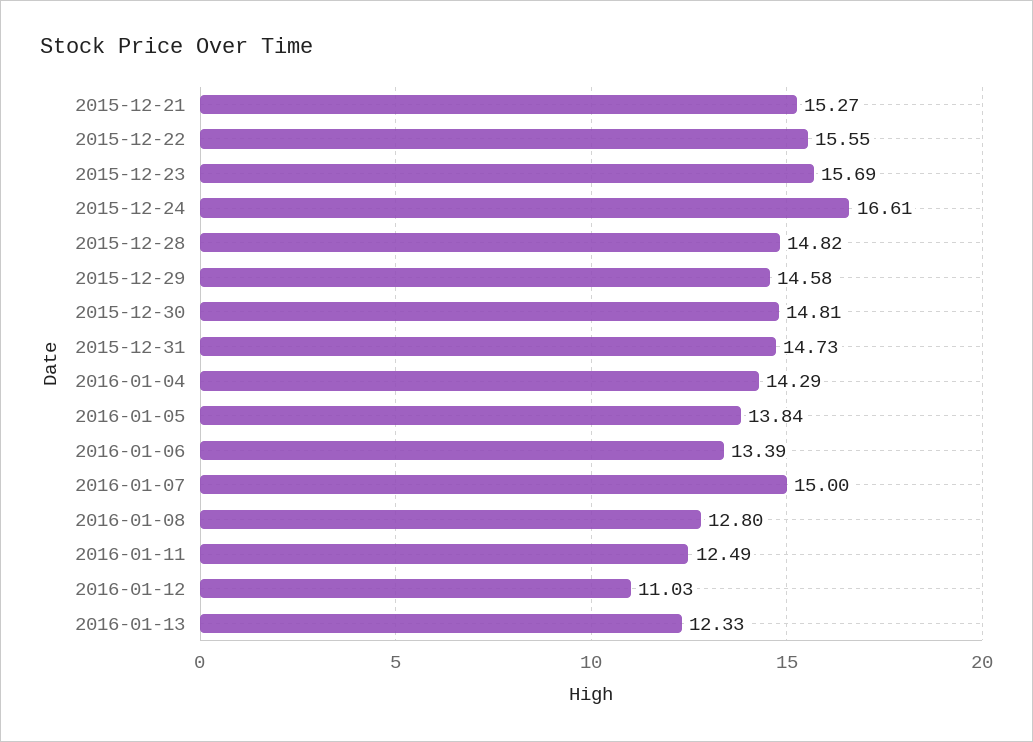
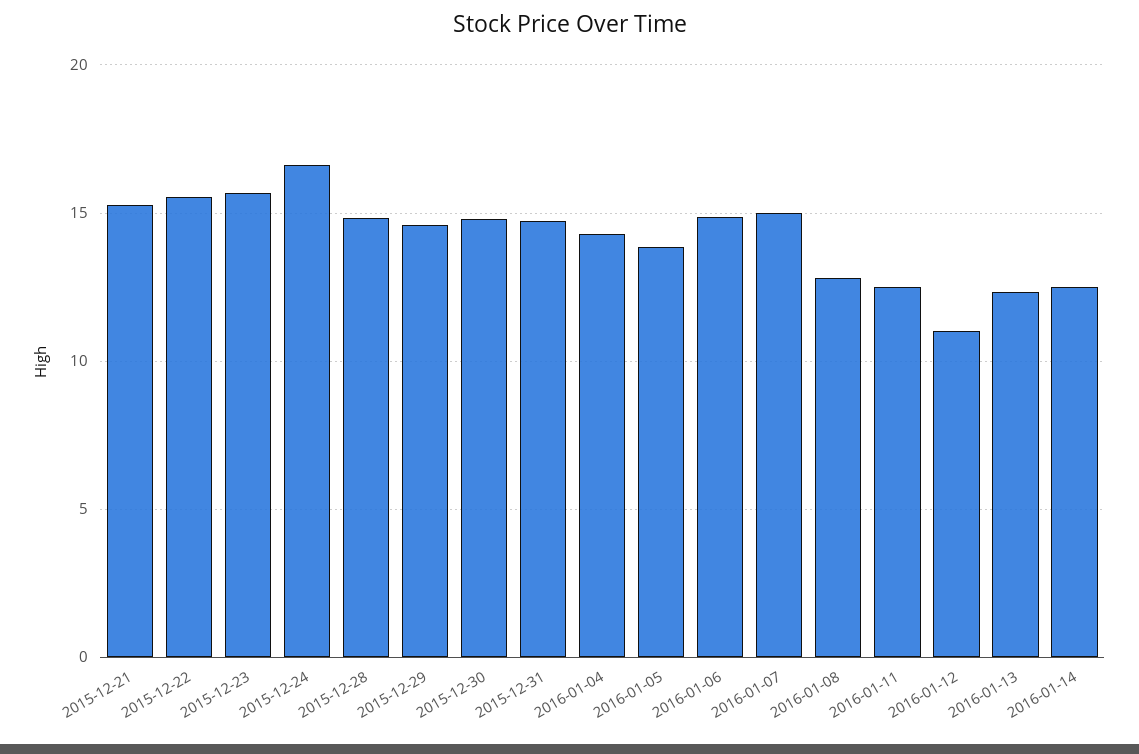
2016-01-06: 13.39 -> 15
2016-01-14: none -> 12.5

